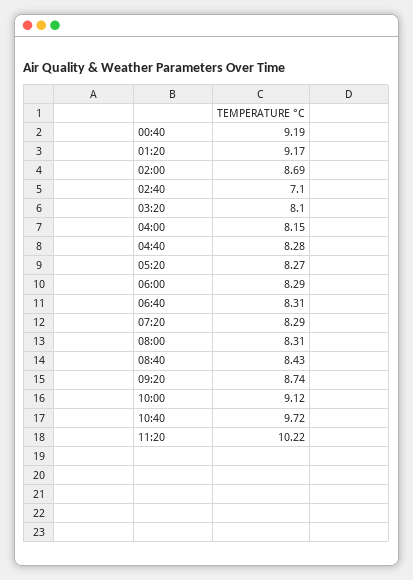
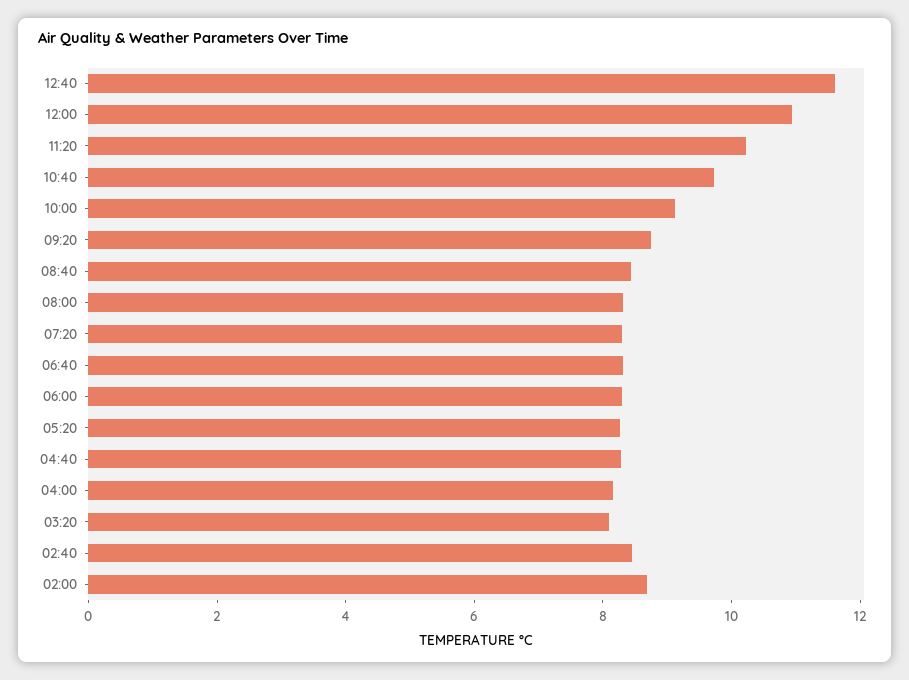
00:40: 9.19 -> none
01:20: 9.17 -> none
02:40: 7.1 -> 8.5
12:40: none -> 11.5
12:00: none -> 11

